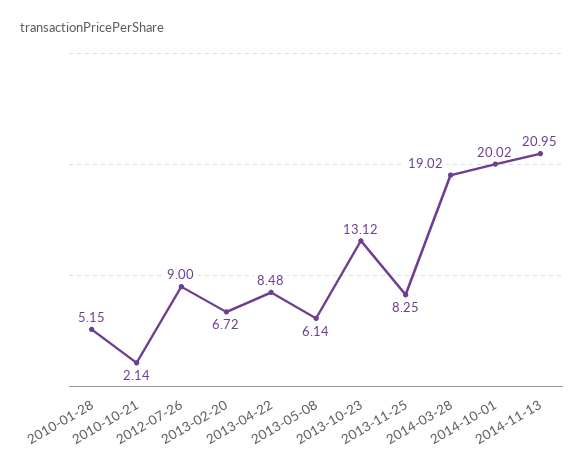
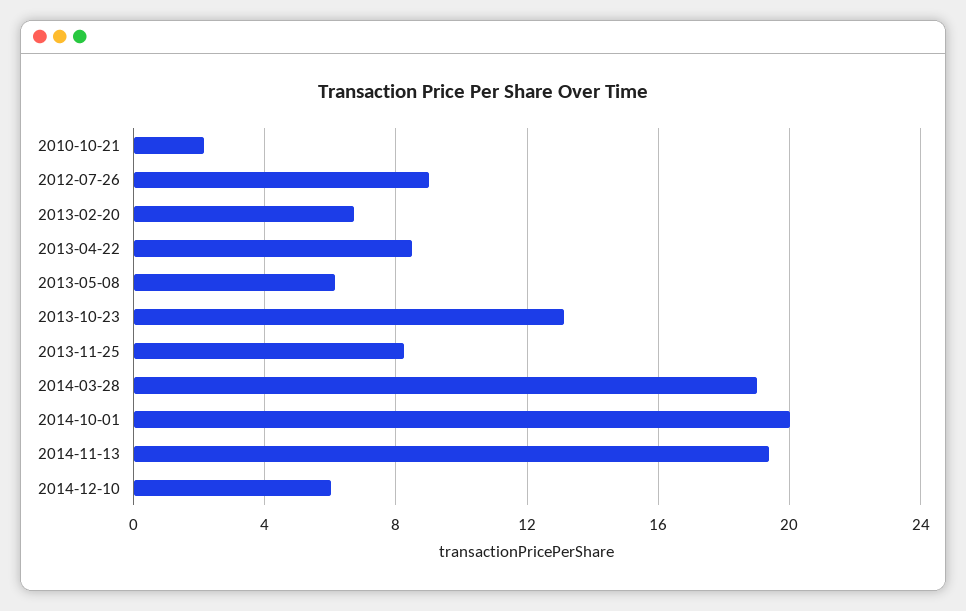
2010-01-28: 5.15 -> none
2014-11-13: 20.95 -> 19.5
2014-12-10: none -> 6

